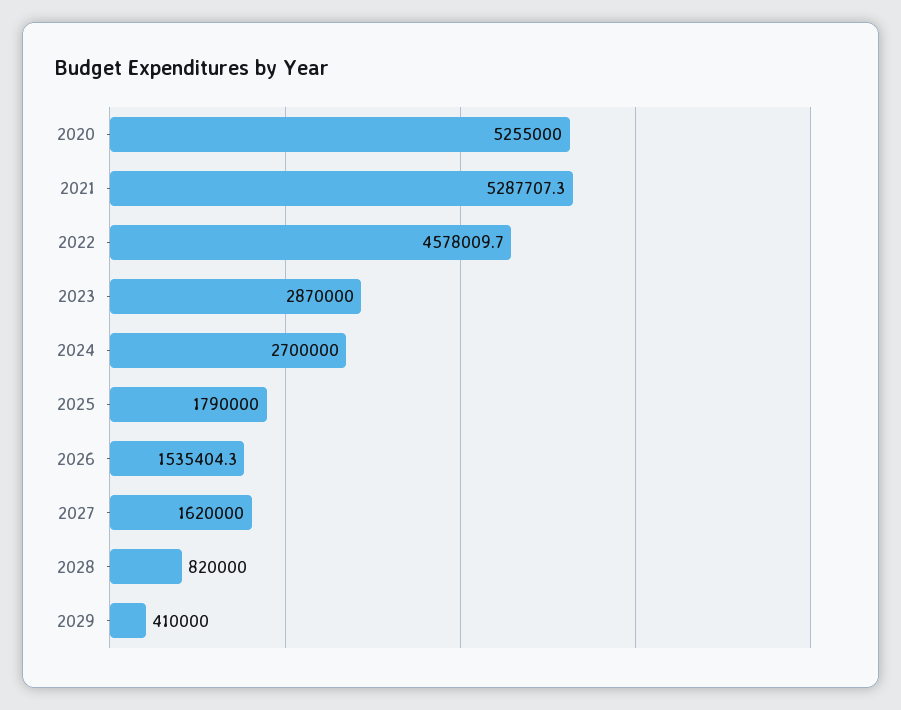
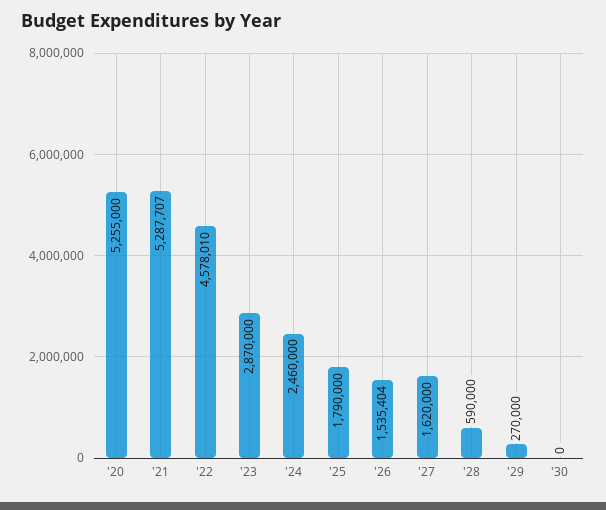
2024: 2700000 -> 2460000
2028: 820000 -> 590000
2029: 410000 -> 270000
'30: none -> 0

